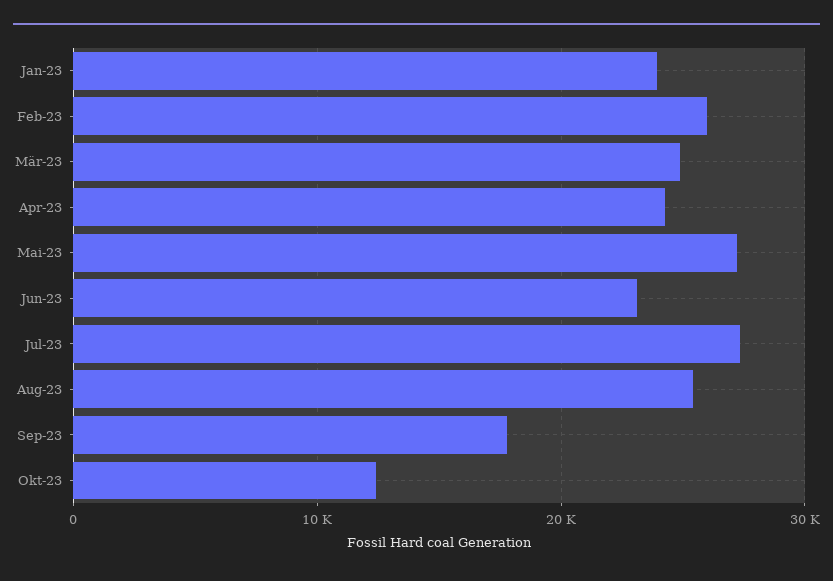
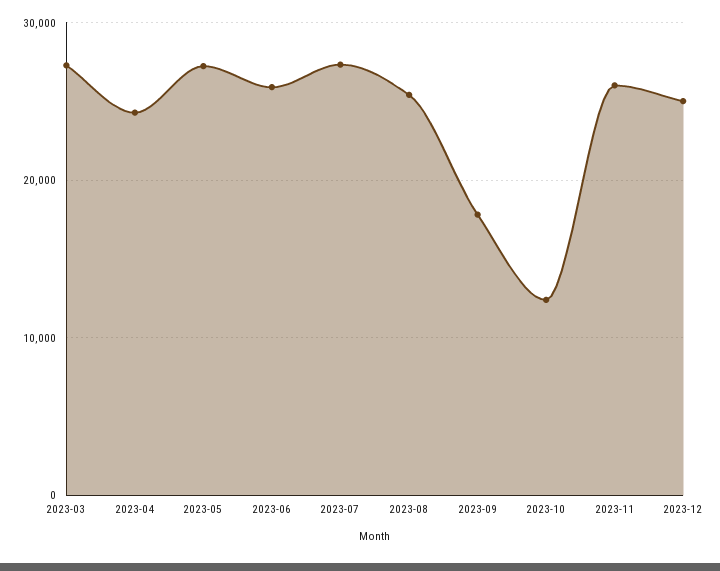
Jan-23: 24000 -> none
Feb-23: 26000 -> none
Mär-23: 25000 -> 27000
Jun-23: 23000 -> 26000
2023-11: none -> 26000
2023-12: none -> 25000

